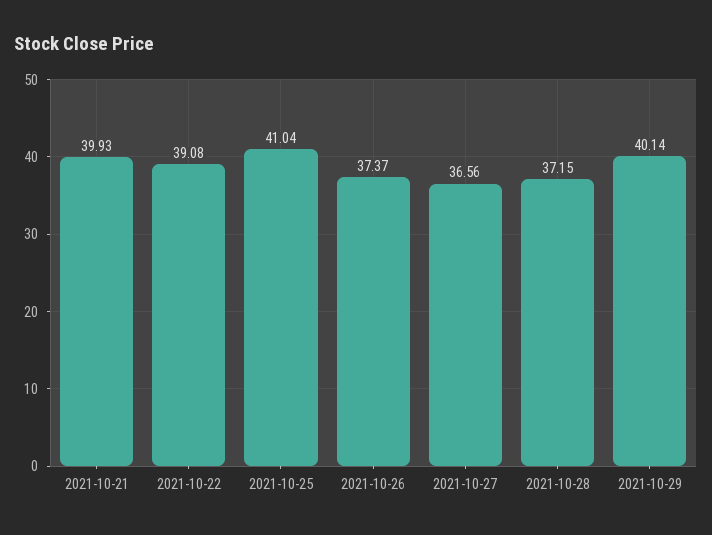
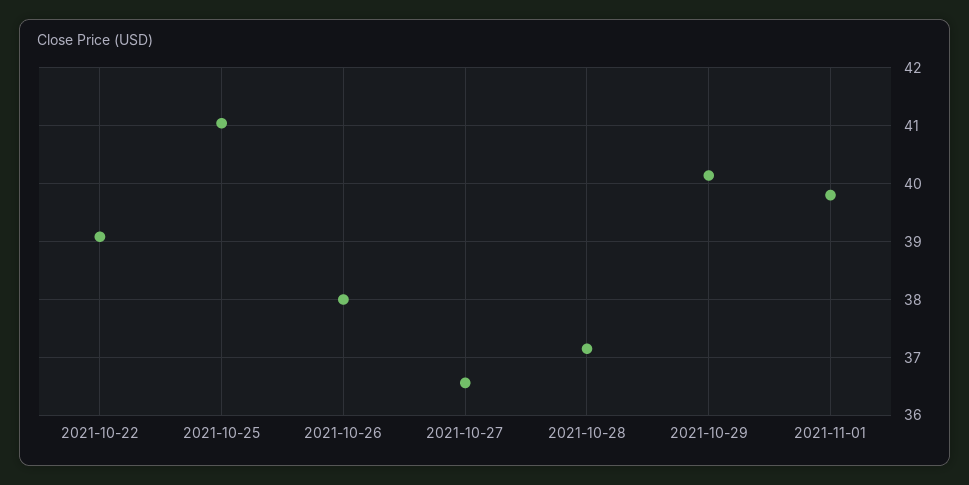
2021-10-21: 39.93 -> none
2021-10-26: 37.37 -> 38
2021-11-01: none -> 39.8

